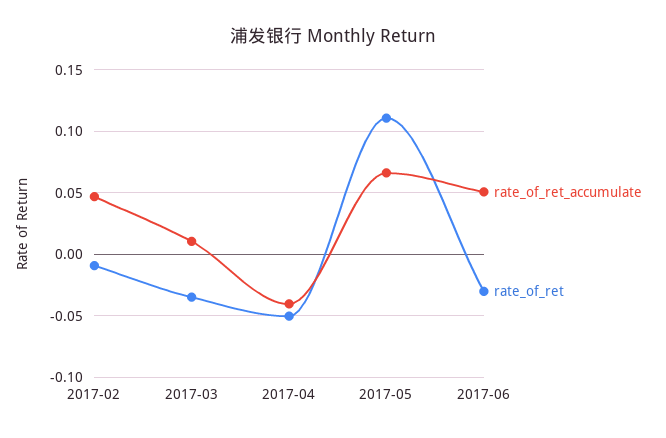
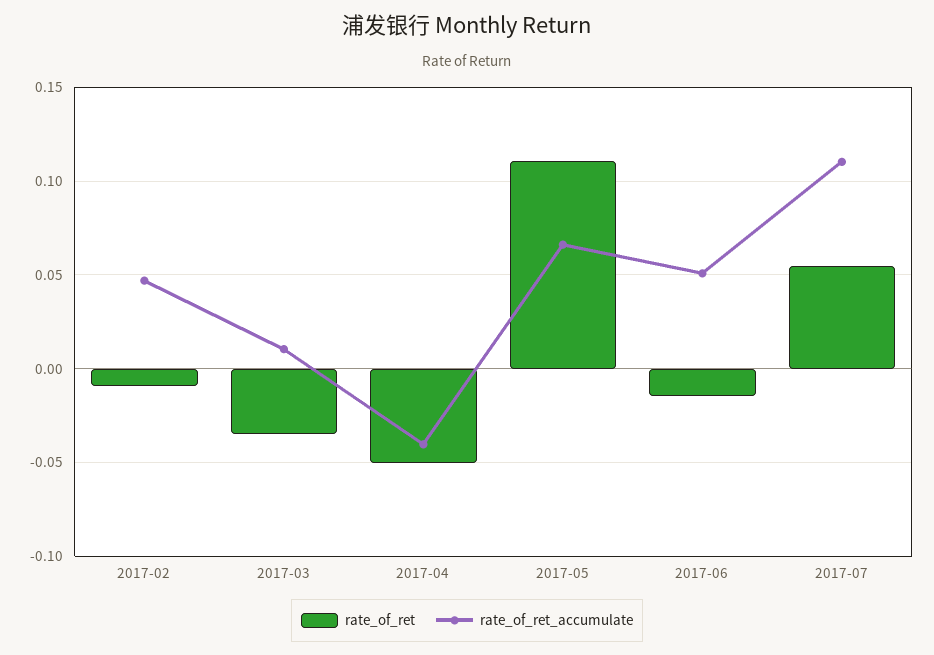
rate_of_ret, 2017-06: -0.03 -> -0.015
rate_of_ret, 2017-07: none -> 0.055
rate_of_ret_accumulate, 2017-07: none -> 0.11

